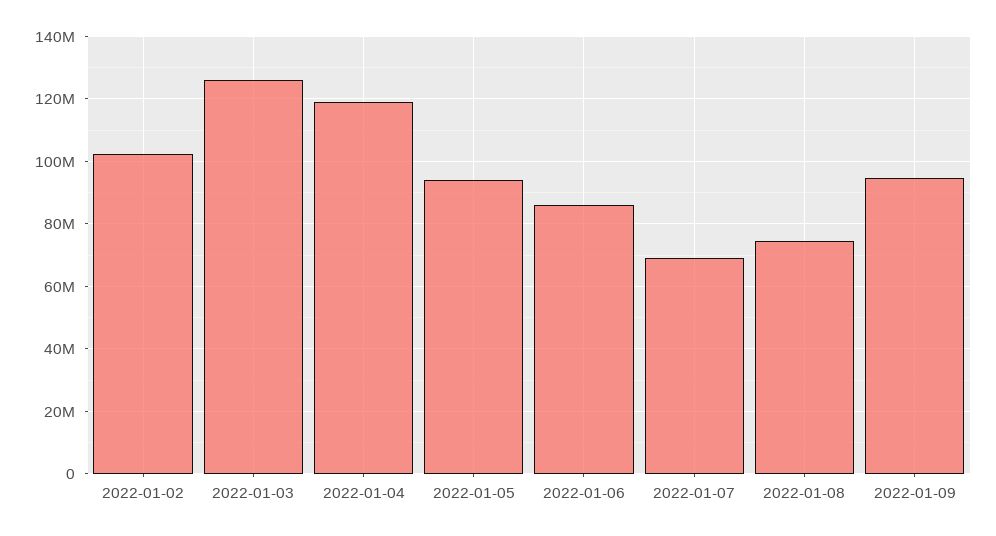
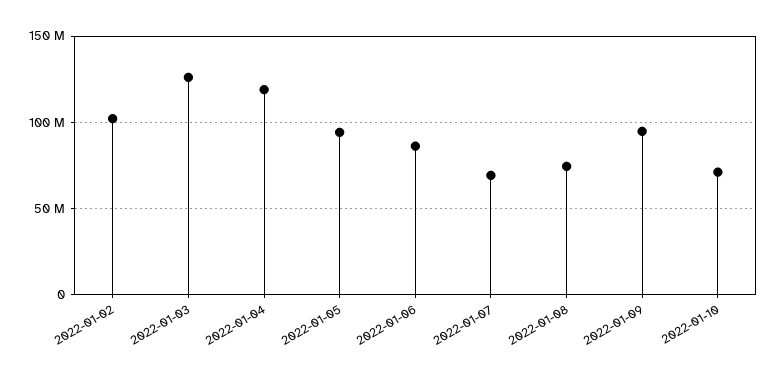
2022-01-10: none -> 70000000

